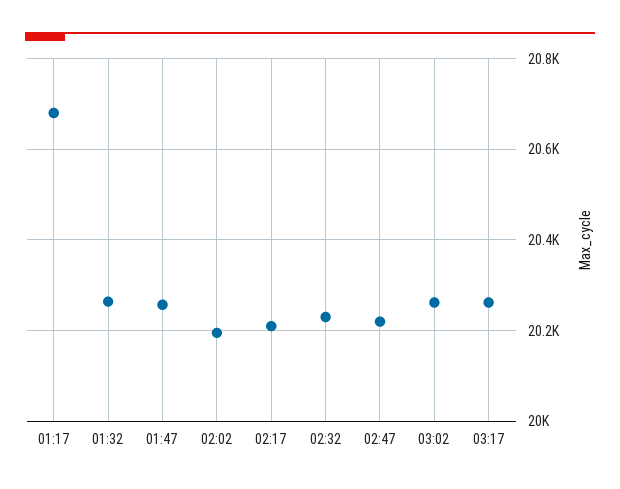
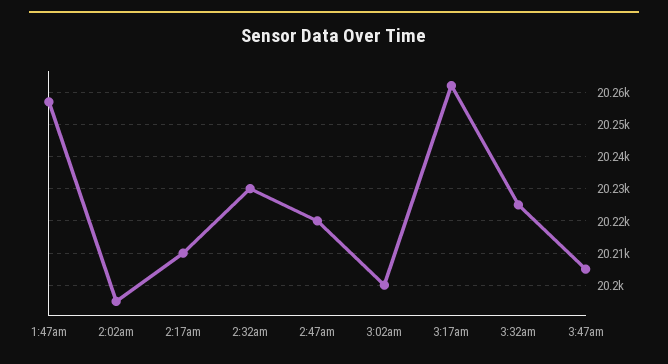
01:17: 20680 -> none
01:32: 20260 -> none
03:02: 20260 -> 20200
3:32am: none -> 20225
3:47am: none -> 20205

